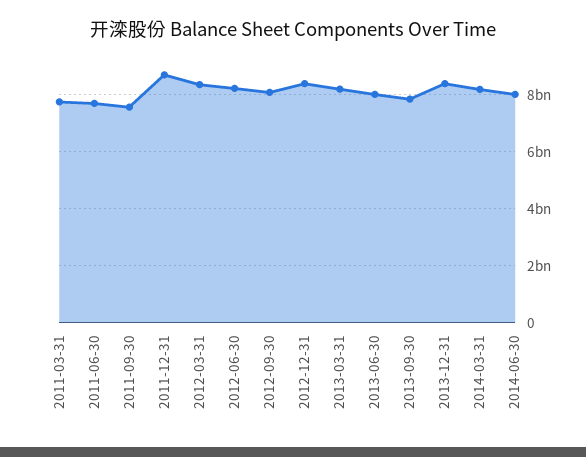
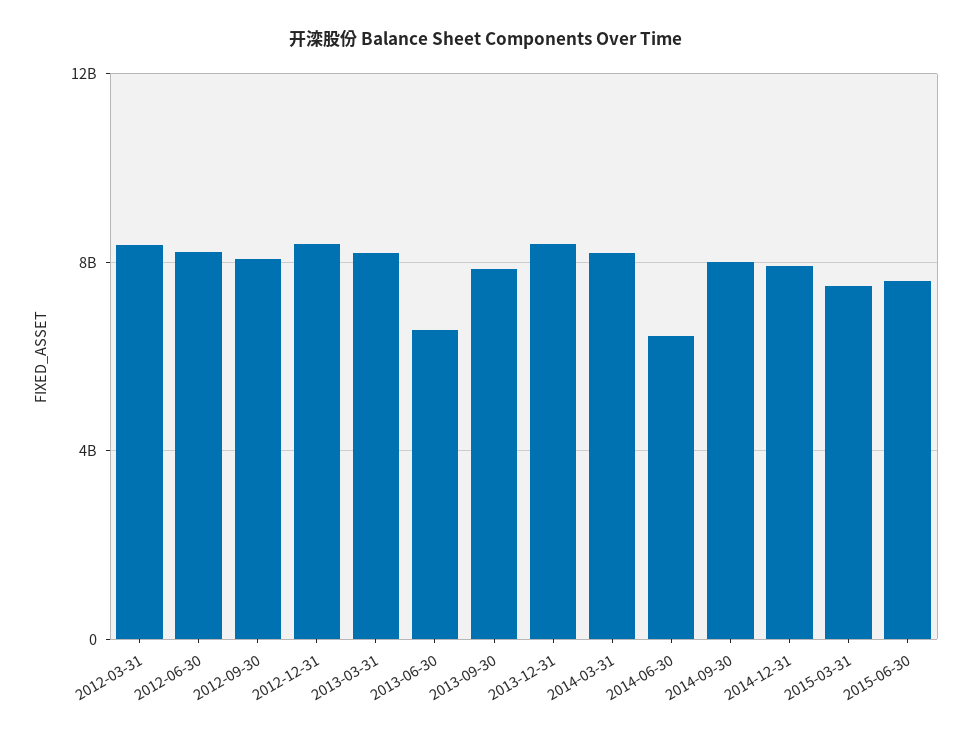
2011-03-31: 7750000000 -> none
2011-06-30: 7750000000 -> none
2011-09-30: 7500000000 -> none
2011-12-31: 8750000000 -> none
2013-06-30: 8000000000 -> 6500000000
2014-06-30: 8000000000 -> 6500000000
2014-09-30: none -> 8000000000
2014-12-31: none -> 8000000000
2015-03-31: none -> 7500000000
2015-06-30: none -> 7500000000

